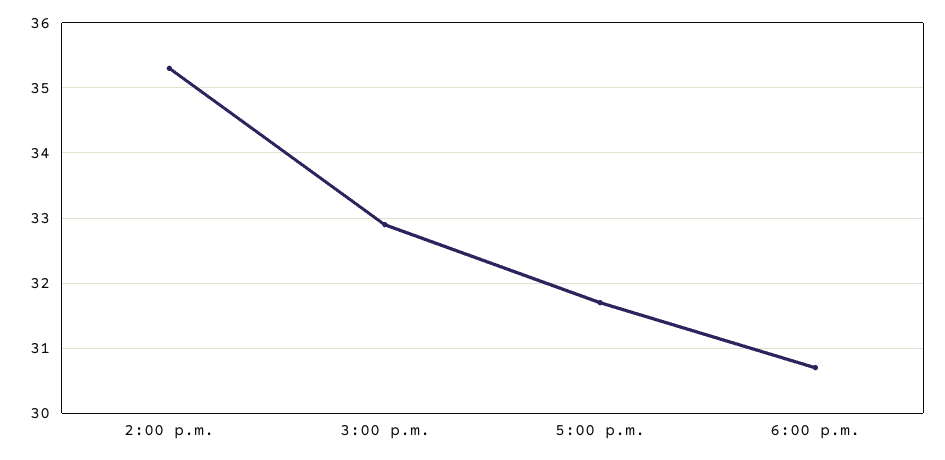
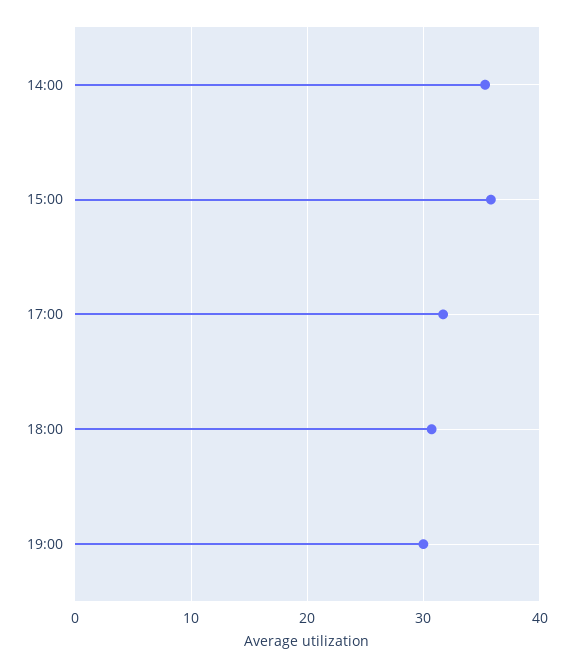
3:00 p.m.: 32.9 -> 36
19:00: none -> 30

